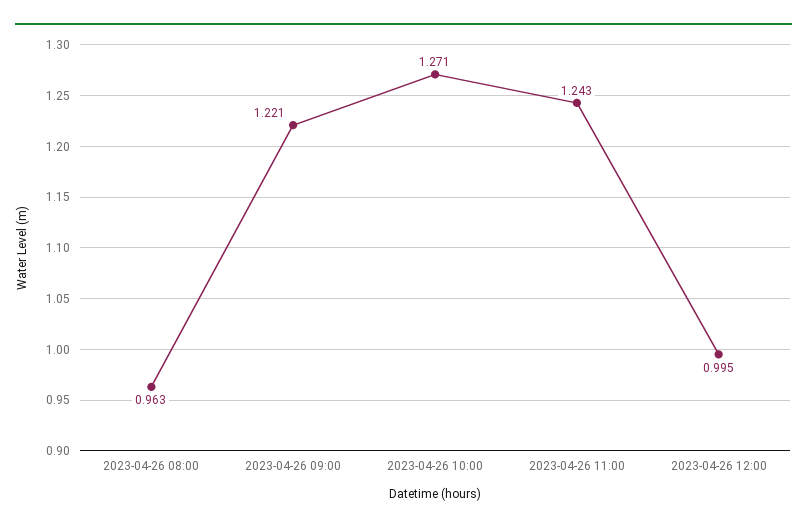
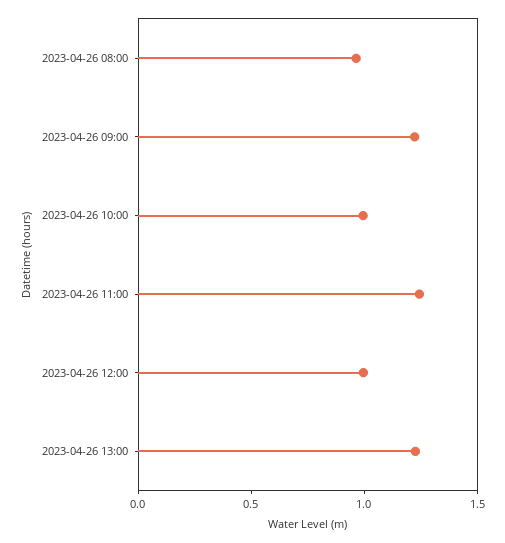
2023-04-26 10:00: 1.271 -> 1
2023-04-26 13:00: none -> 1.2

